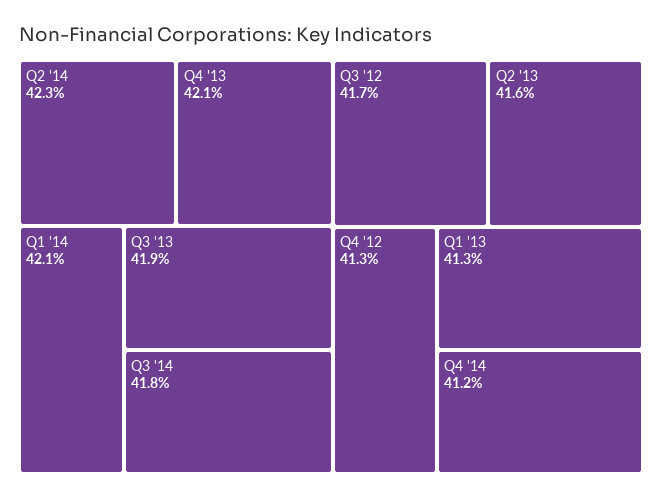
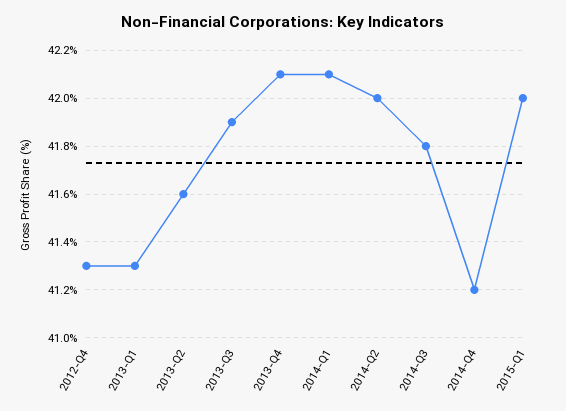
Q2 '14: 42.3 -> 42
Q3 '12: 41.7 -> none
2015-Q1: none -> 42

